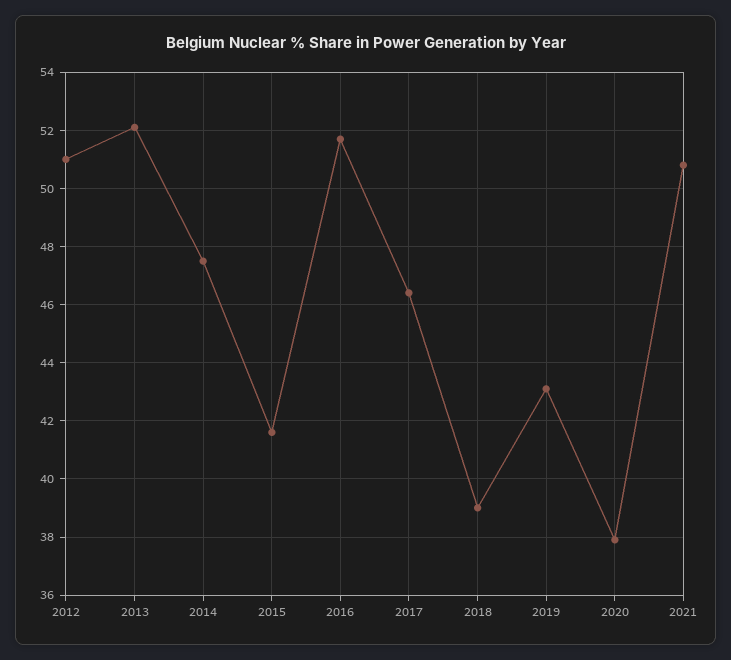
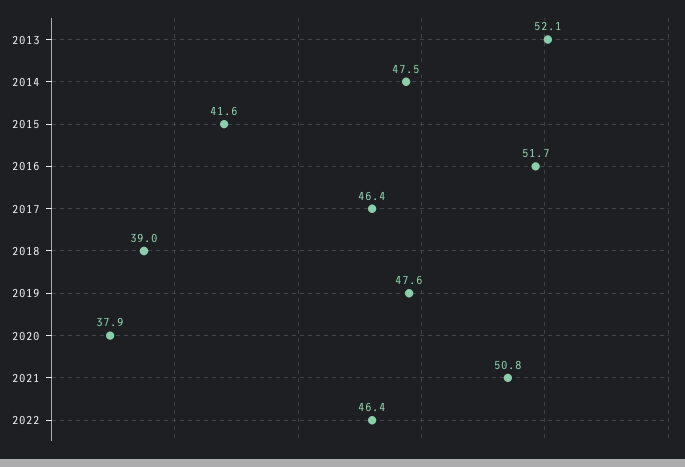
2012: 51 -> none
2019: 43 -> 47.6
2022: none -> 46.4

